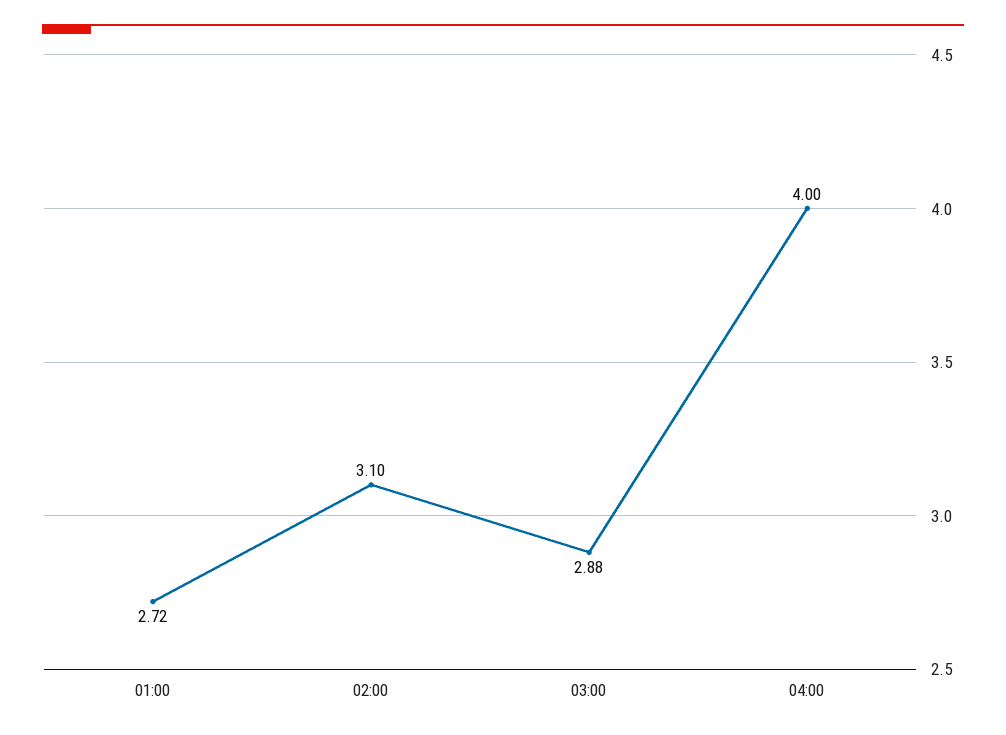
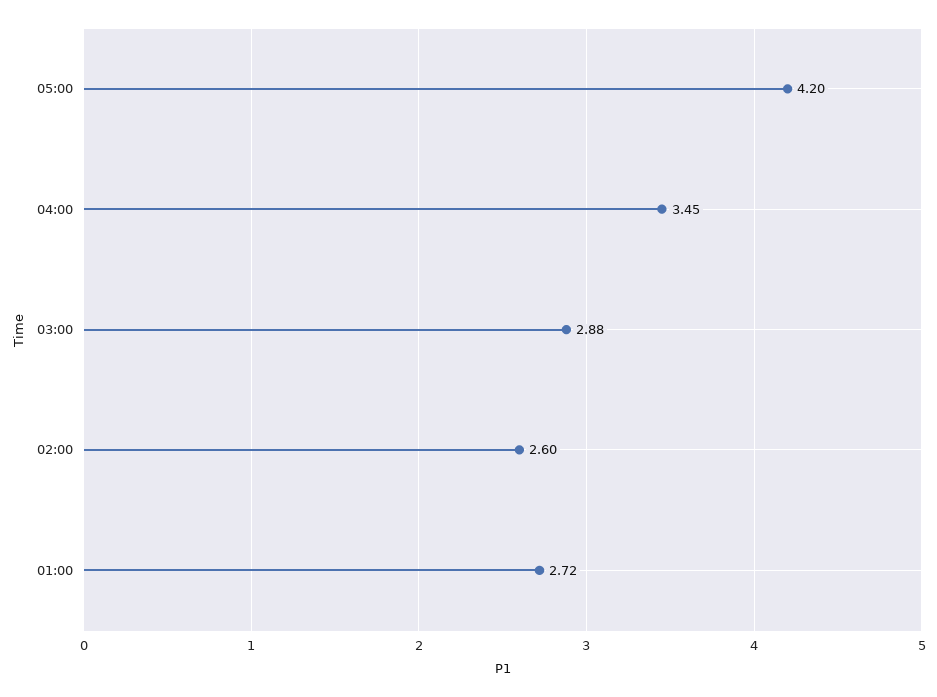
02:00: 3.1 -> 2.6
04:00: 4 -> 3.45
05:00: none -> 4.2

